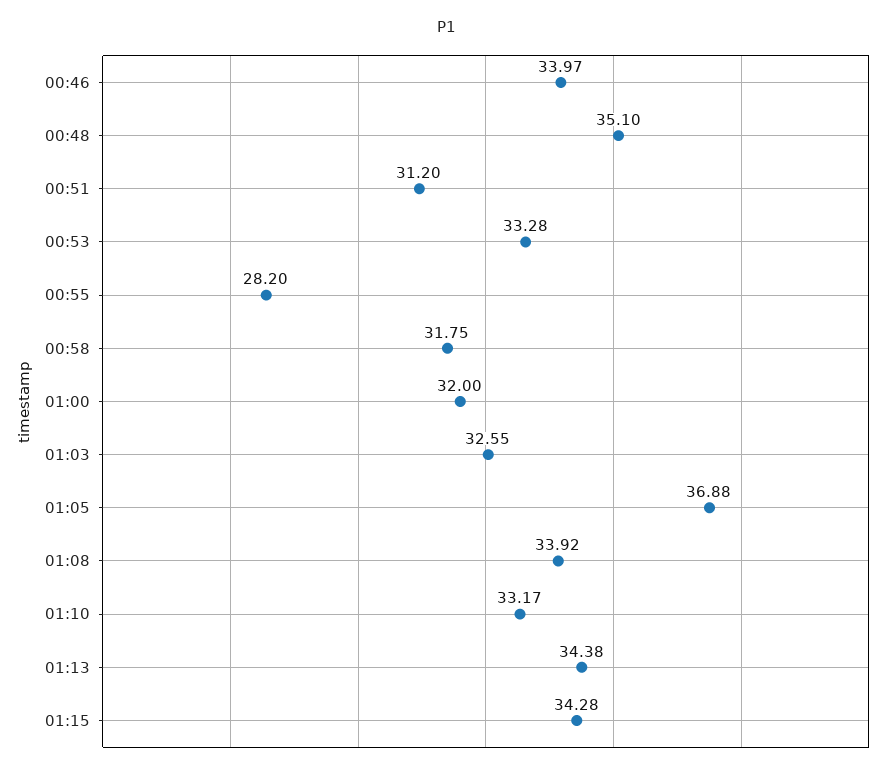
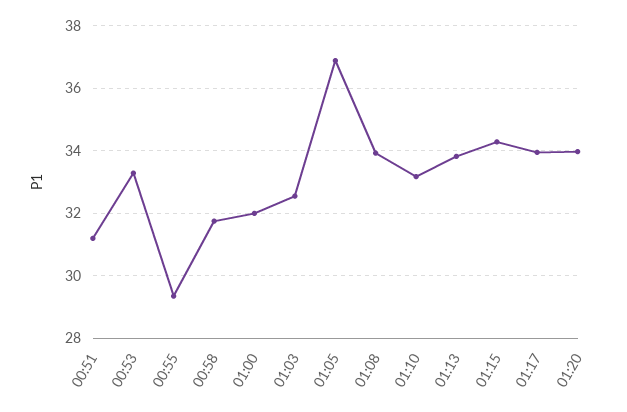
00:46: 33.97 -> none
00:48: 35.1 -> none
00:55: 28.2 -> 29.4
01:13: 34.38 -> 33.8
01:17: none -> 34
01:20: none -> 34

